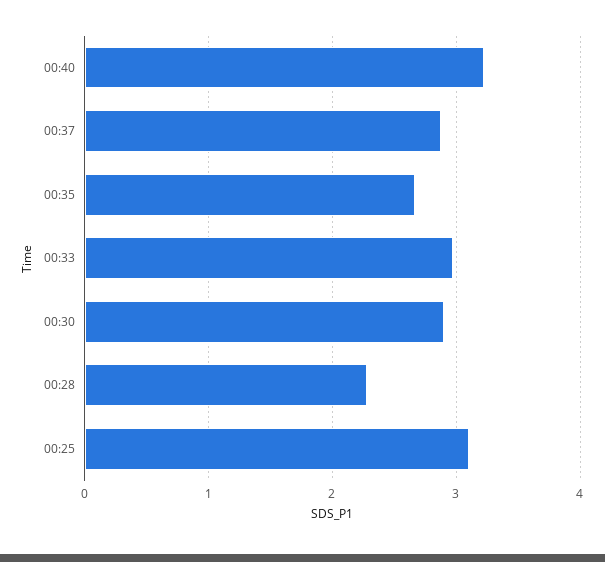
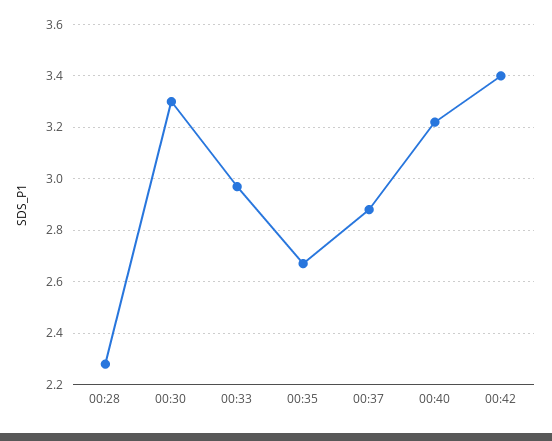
00:30: 2.9 -> 3.3
00:25: 3.1 -> none
00:42: none -> 3.4

